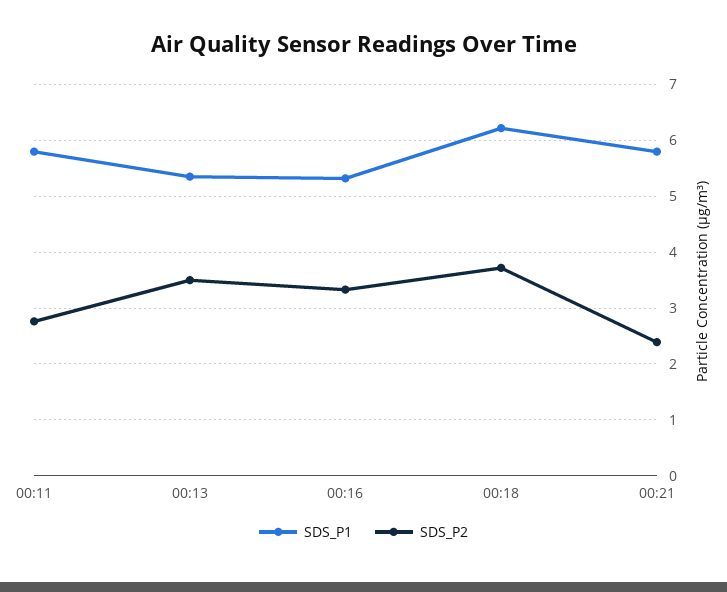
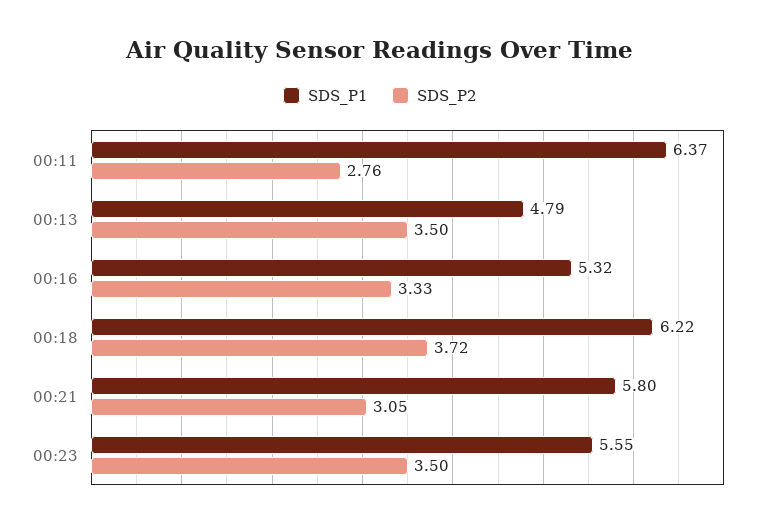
SDS_P1, 00:11: 5.8 -> 6.37
SDS_P1, 00:13: 5.4 -> 4.79
SDS_P2, 00:21: 2.4 -> 3.05
SDS_P1, 00:23: none -> 5.55
SDS_P2, 00:23: none -> 3.5

